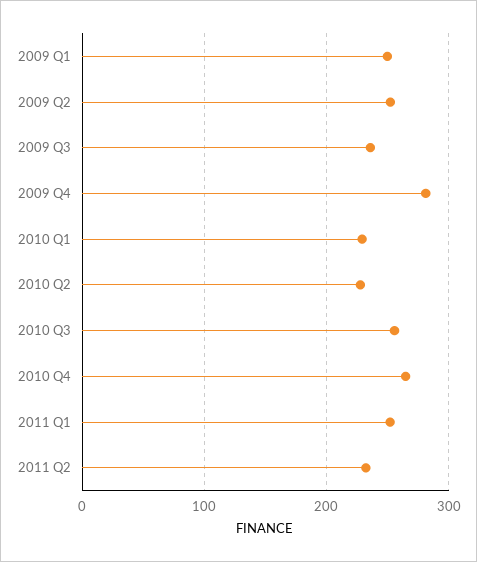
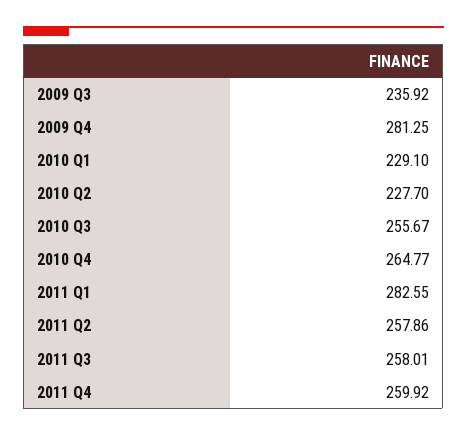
2009 Q1: 250 -> none
2009 Q2: 250 -> none
2011 Q1: 250 -> 282.55
2011 Q2: 230 -> 257.86
2011 Q3: none -> 258.01
2011 Q4: none -> 259.92

